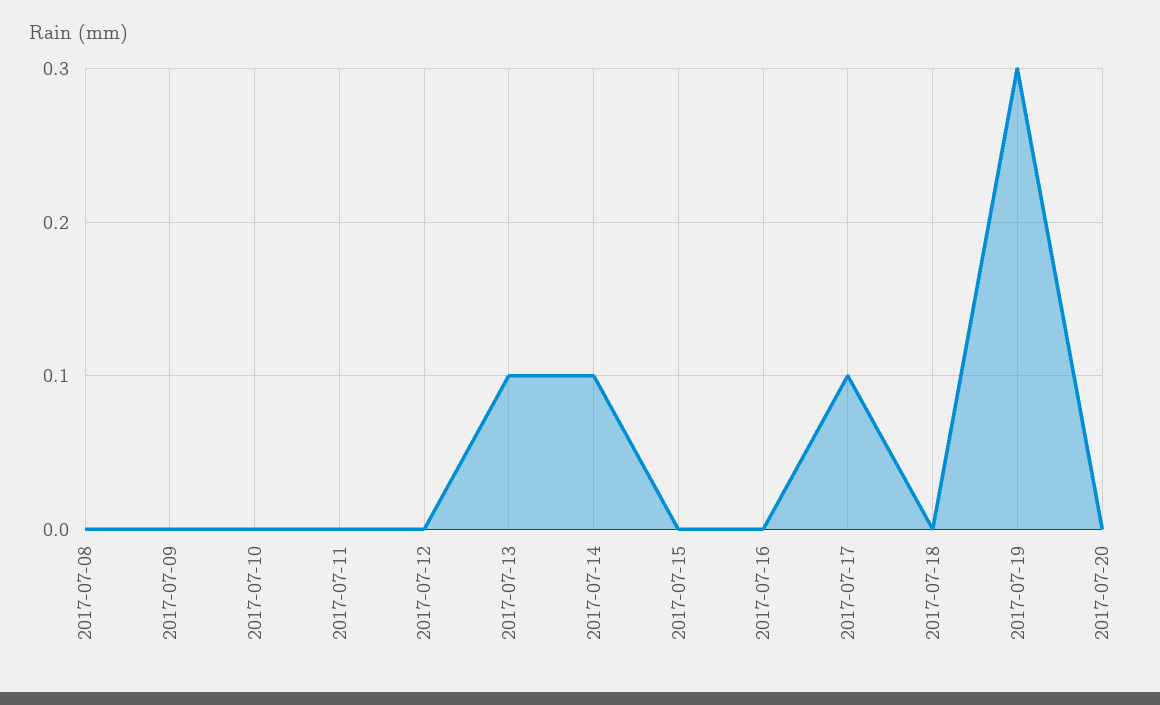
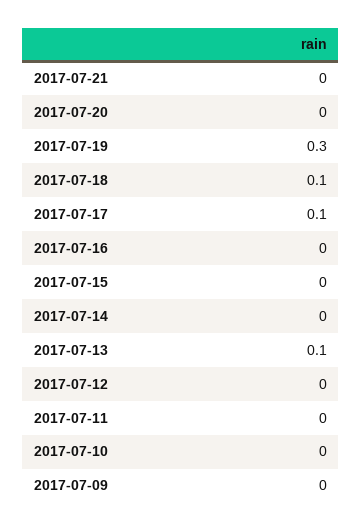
2017-07-08: 0 -> none
2017-07-14: 0.1 -> 0
2017-07-18: 0 -> 0.1
2017-07-21: none -> 0

